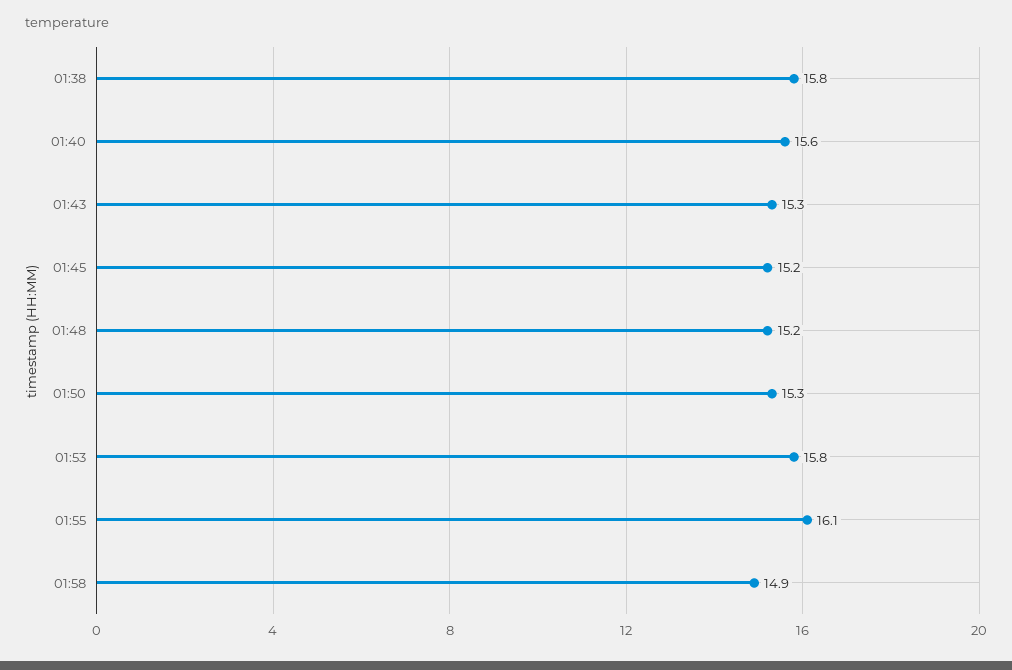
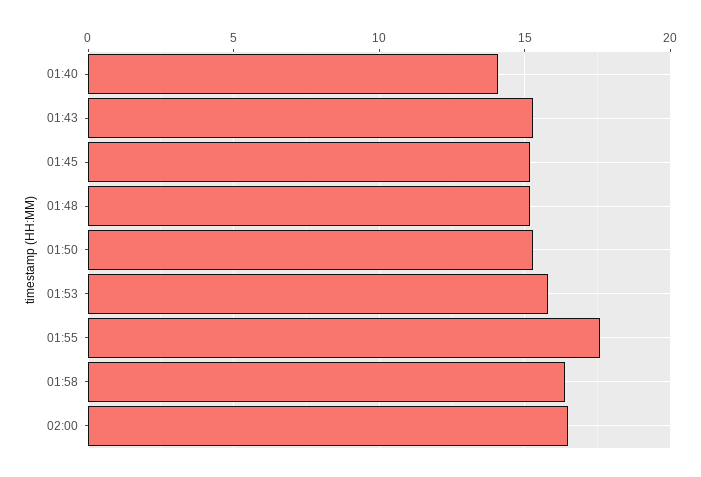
01:38: 15.8 -> none
01:40: 15.6 -> 14
01:55: 16.1 -> 17.5
01:58: 14.9 -> 16.5
02:00: none -> 16.5

